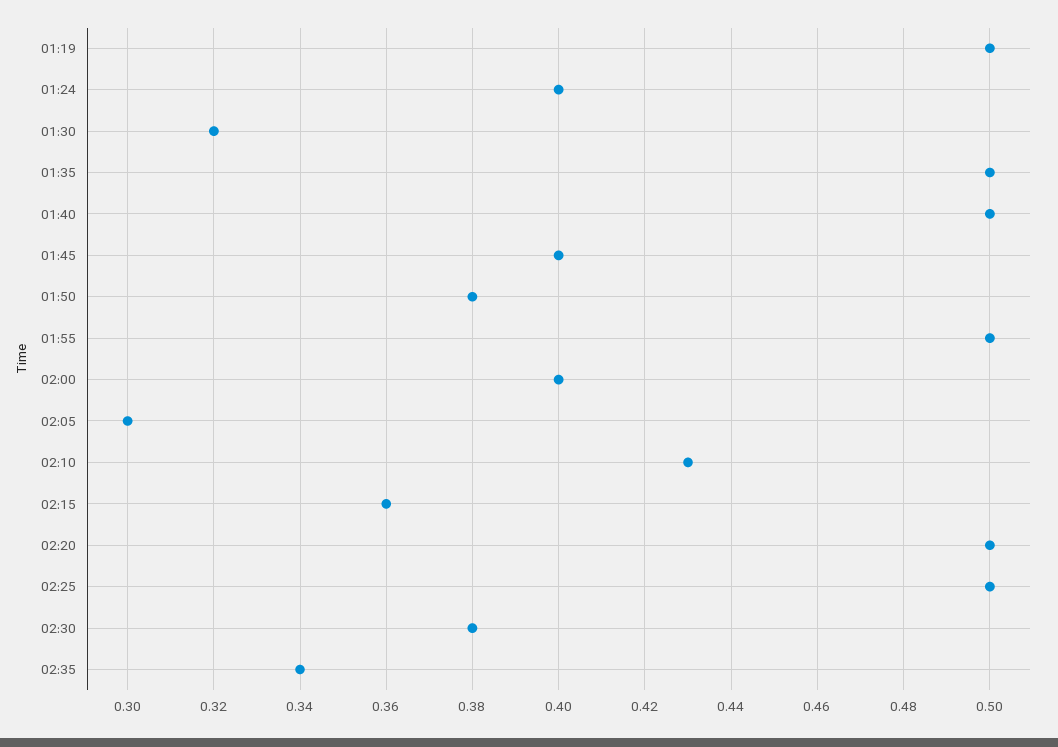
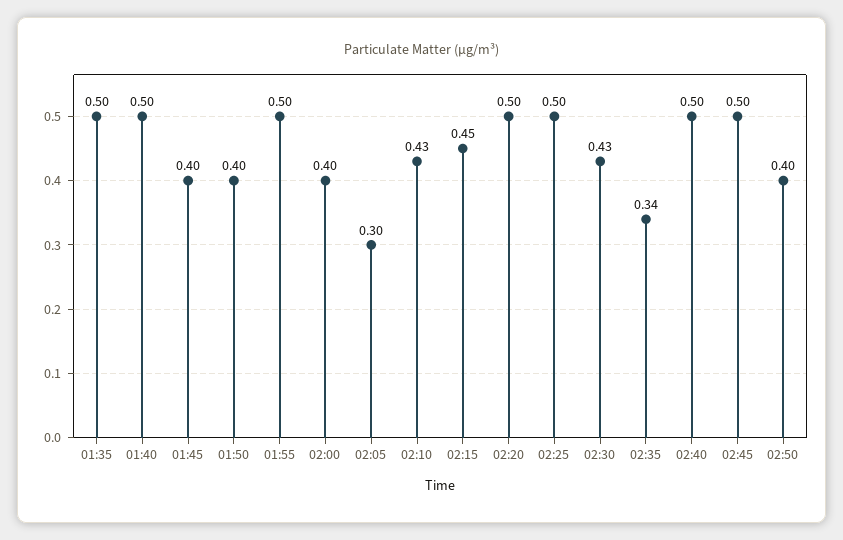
01:19: 0.5 -> none
01:24: 0.4 -> none
01:30: 0.32 -> none
01:50: 0.38 -> 0.4
02:15: 0.36 -> 0.45
02:30: 0.38 -> 0.43
02:40: none -> 0.5
02:45: none -> 0.5
02:50: none -> 0.4

